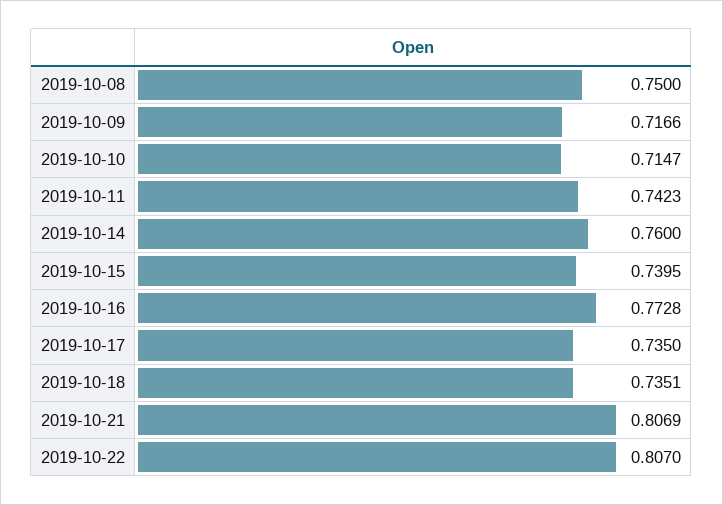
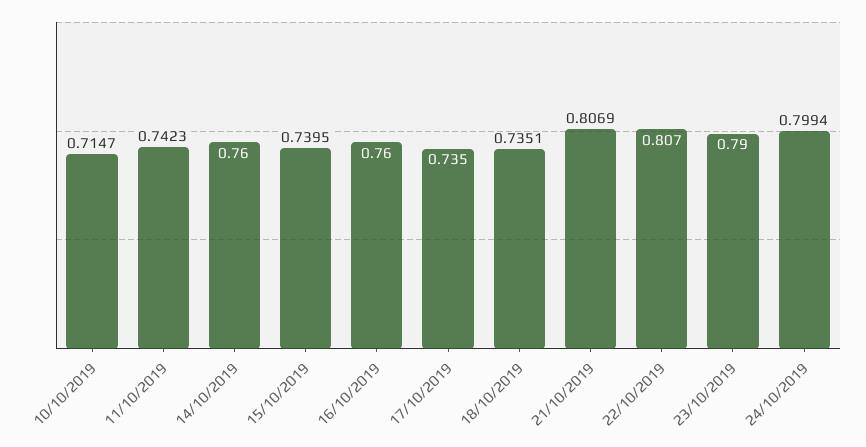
2019-10-08: 0.75 -> none
2019-10-09: 0.7166 -> none
2019-10-16: 0.7728 -> 0.76
23/10/2019: none -> 0.79
24/10/2019: none -> 0.7994

